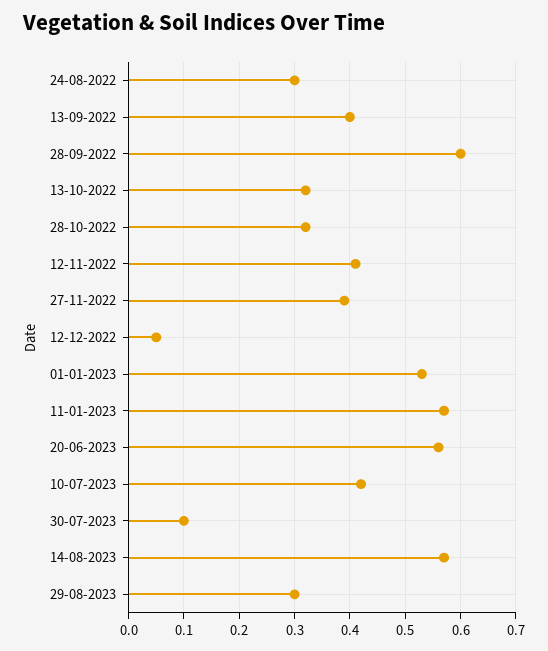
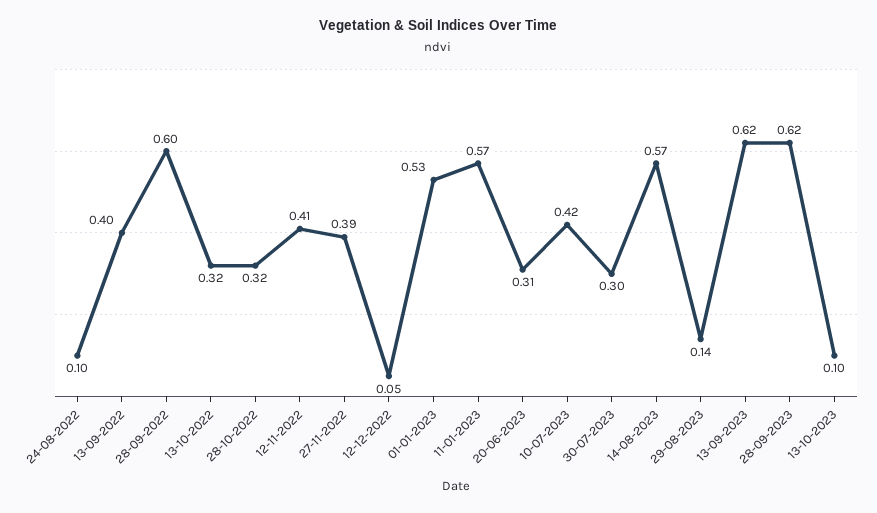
24-08-2022: 0.3 -> 0.1
20-06-2023: 0.55 -> 0.31
30-07-2023: 0.1 -> 0.3
29-08-2023: 0.3 -> 0.14
13-09-2023: none -> 0.62
28-09-2023: none -> 0.62
13-10-2023: none -> 0.1

